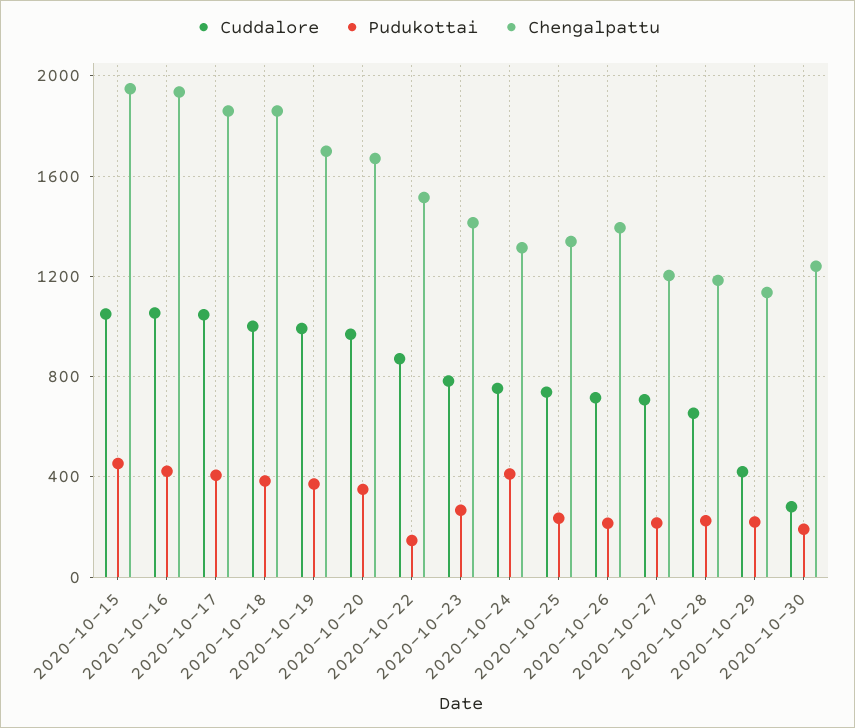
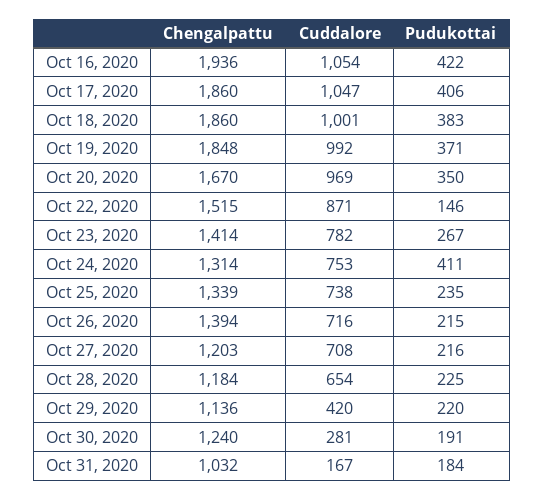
Cuddalore, 2020-10-15: 1050 -> none
Pudukottai, 2020-10-15: 450 -> none
Chengalpattu, 2020-10-15: 1950 -> none
Chengalpattu, 2020-10-19: 1700 -> 1848
Chengalpattu, Oct 31, 2020: none -> 1032
Cuddalore, Oct 31, 2020: none -> 167
Pudukottai, Oct 31, 2020: none -> 184

